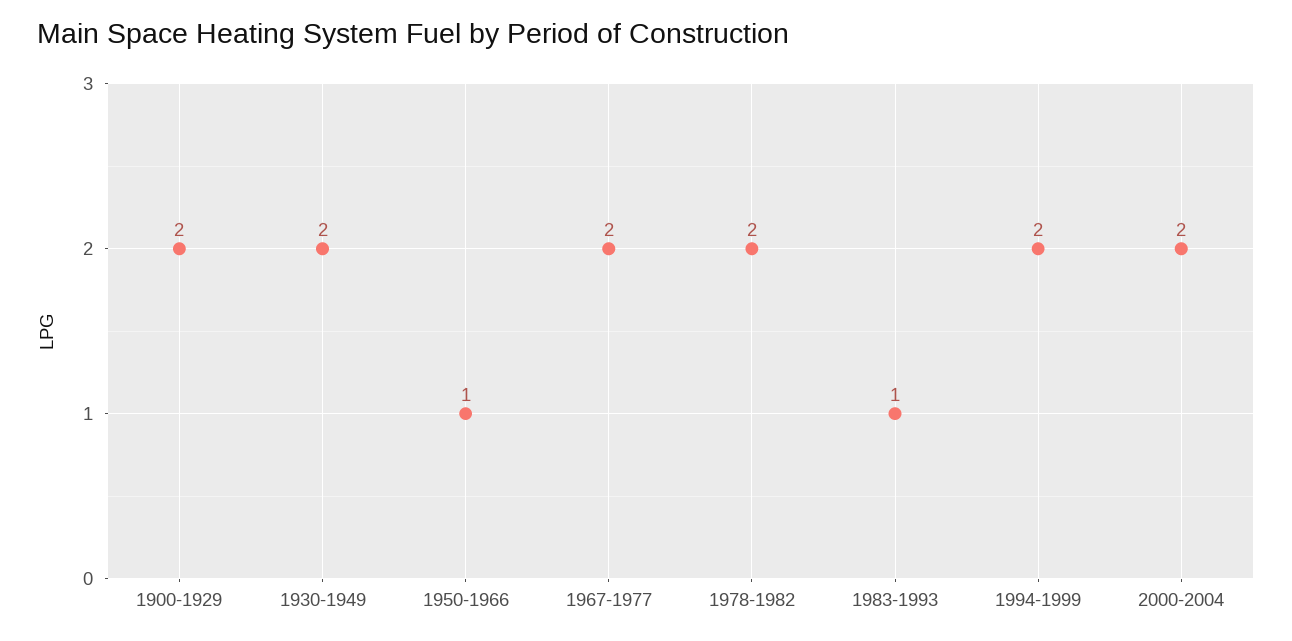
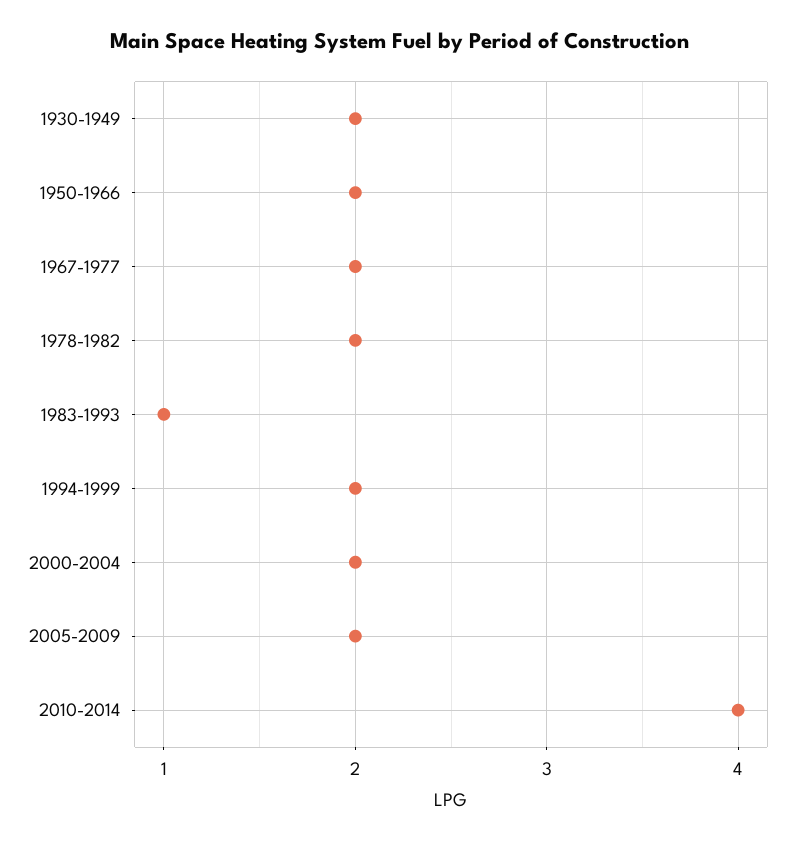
1900-1929: 2 -> none
1950-1966: 1 -> 2
2005-2009: none -> 2
2010-2014: none -> 4

